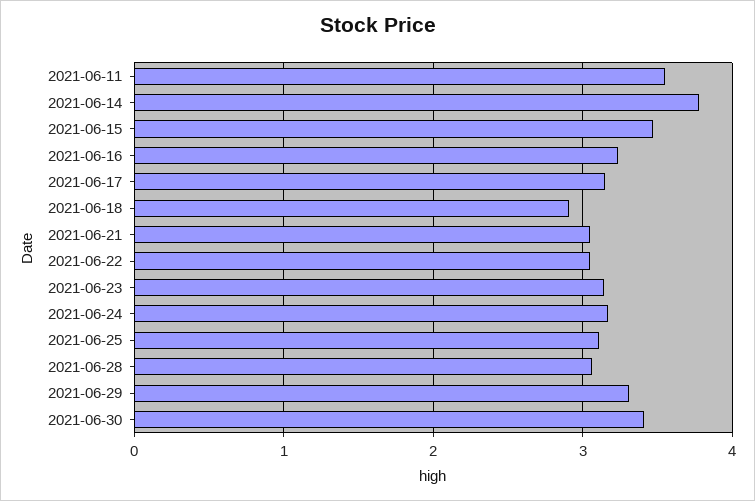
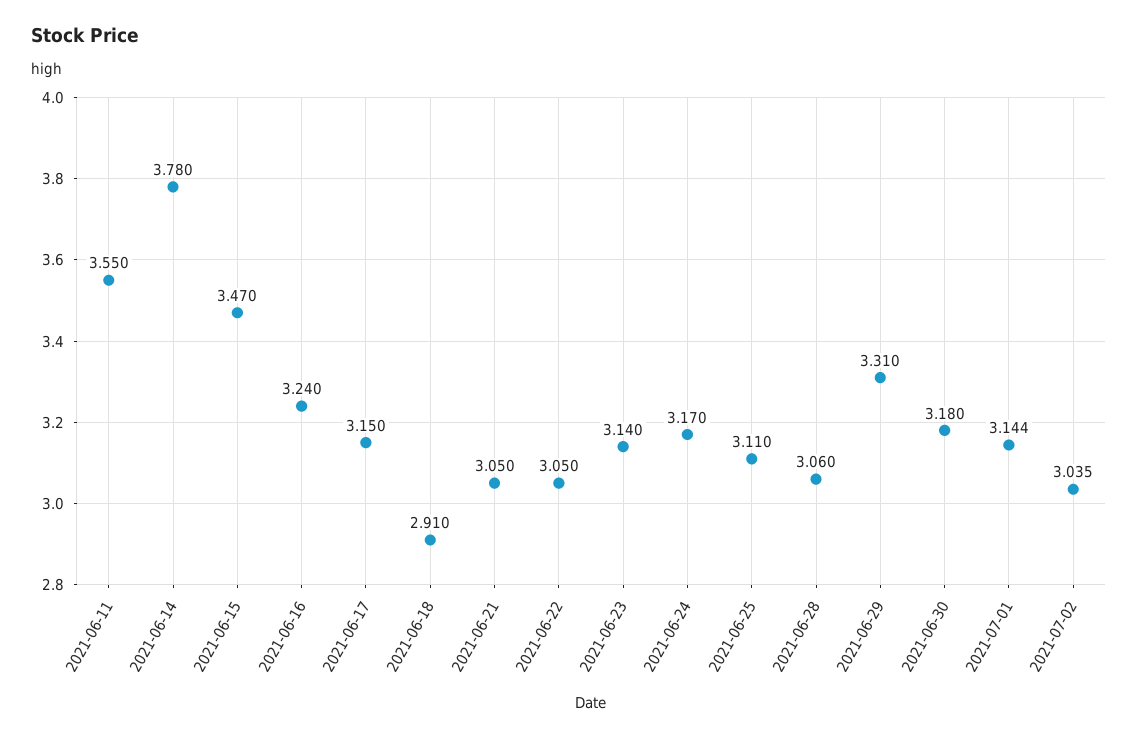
2021-06-30: 3.4 -> 3.18
2021-07-01: none -> 3.144
2021-07-02: none -> 3.035

